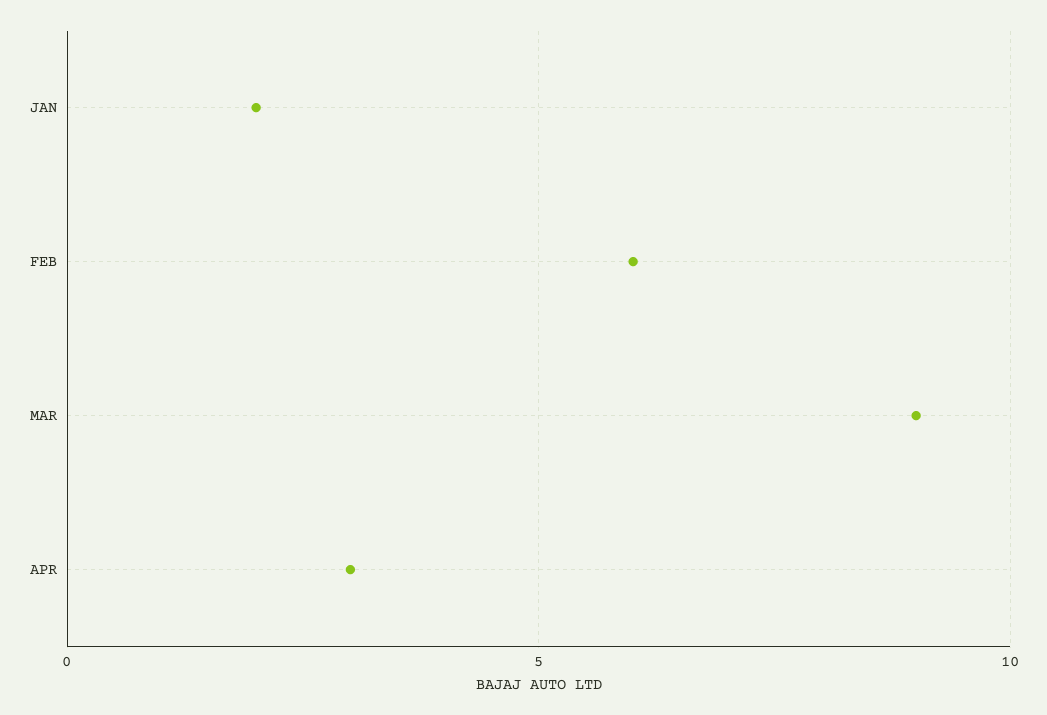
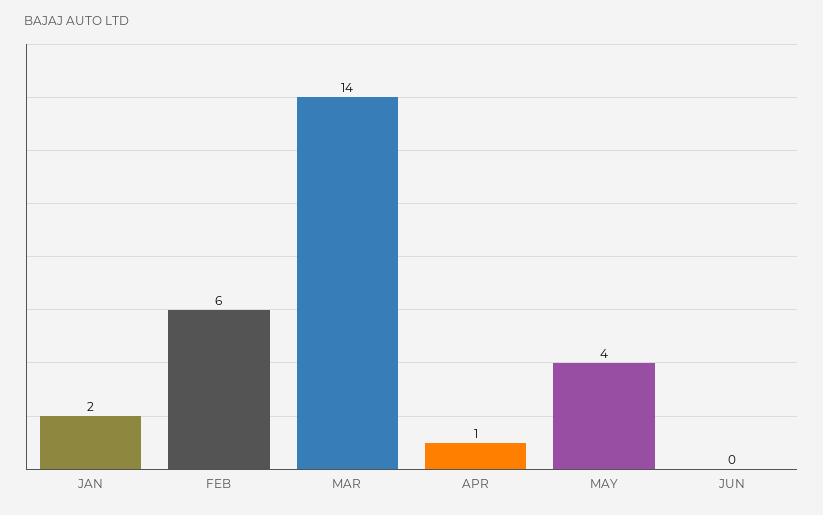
MAR: 9 -> 14
APR: 3 -> 1
MAY: none -> 4
JUN: none -> 0

